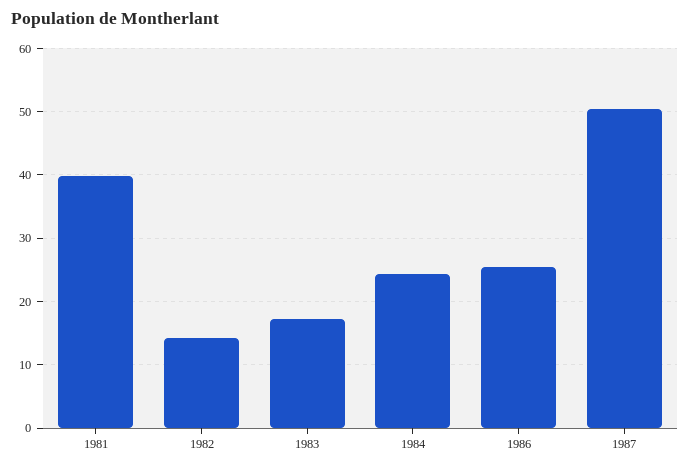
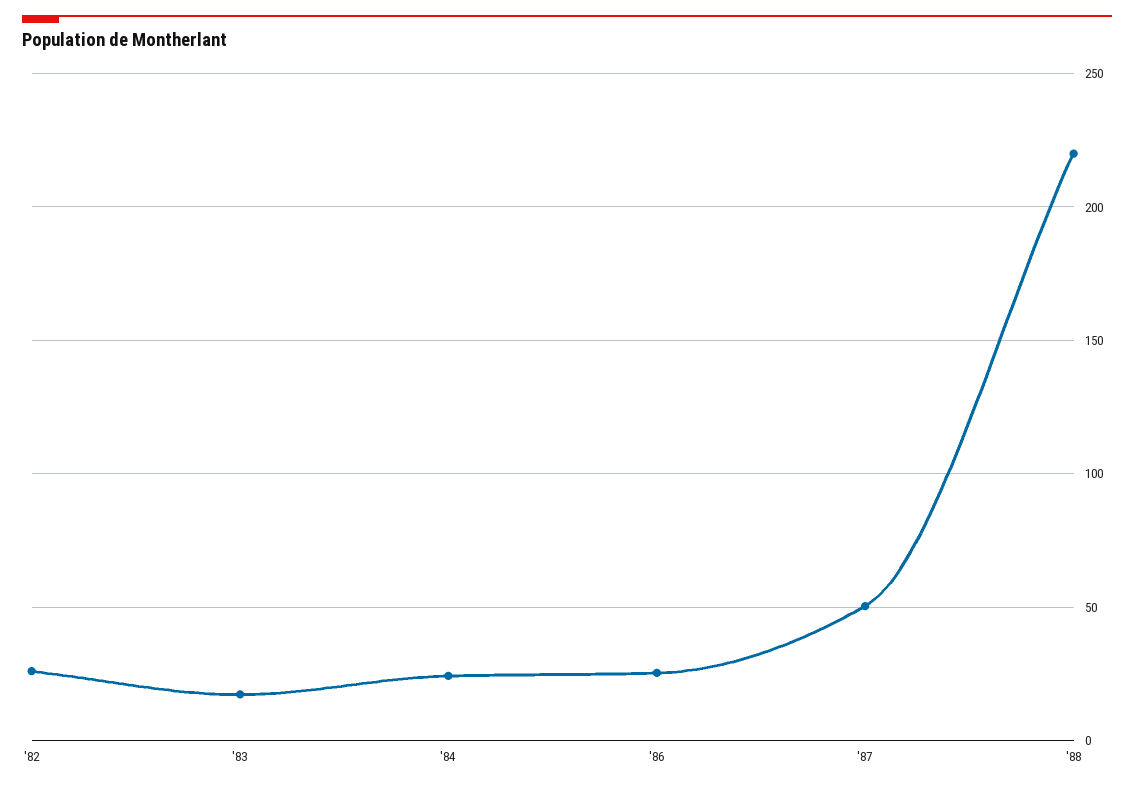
1981: 40 -> none
1982: 14 -> 25
'88: none -> 220

